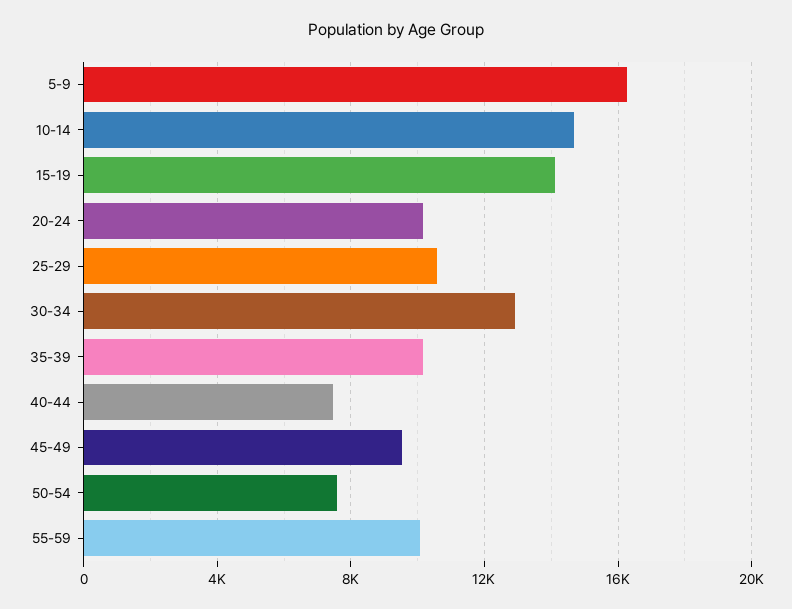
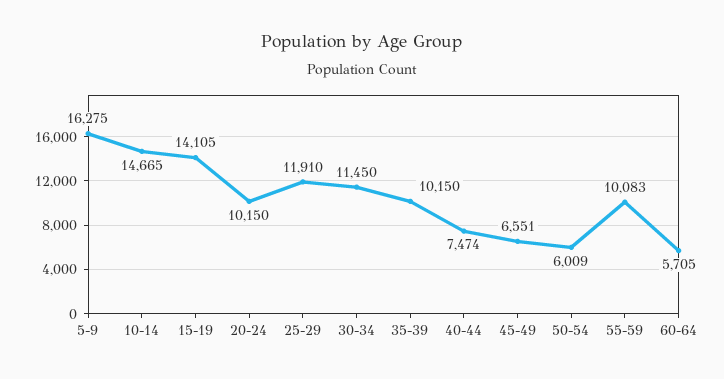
25-29: 10500 -> 11910
30-34: 13000 -> 11450
45-49: 9500 -> 6551
50-54: 7500 -> 6009
60-64: none -> 5705

